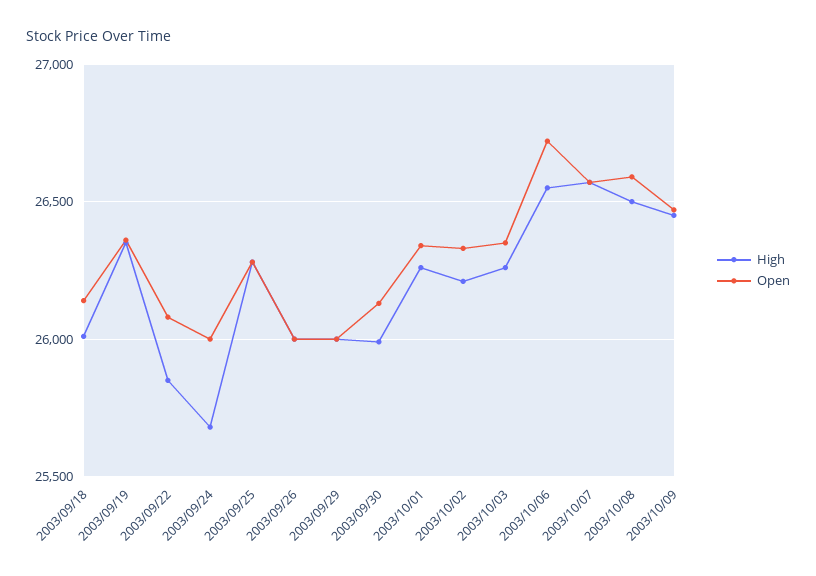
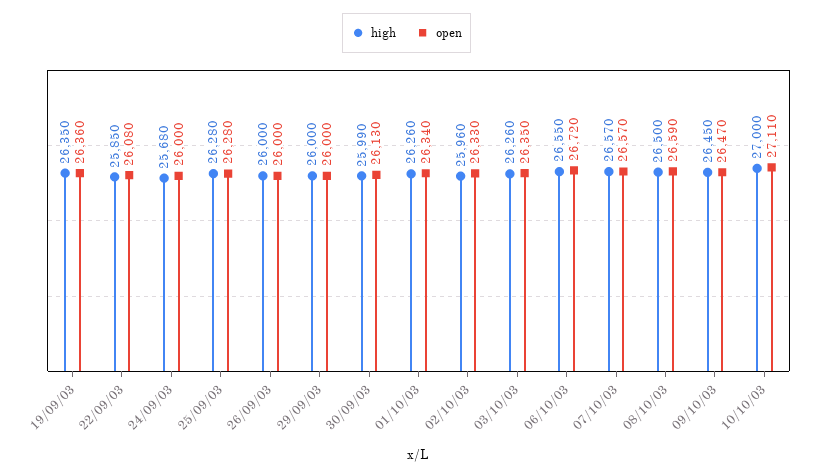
High, 2003/09/18: 26000 -> none
Open, 2003/09/18: 26150 -> none
High, 2003/10/02: 26200 -> 25960
High, 10/10/03: none -> 27000
Open, 10/10/03: none -> 27110

